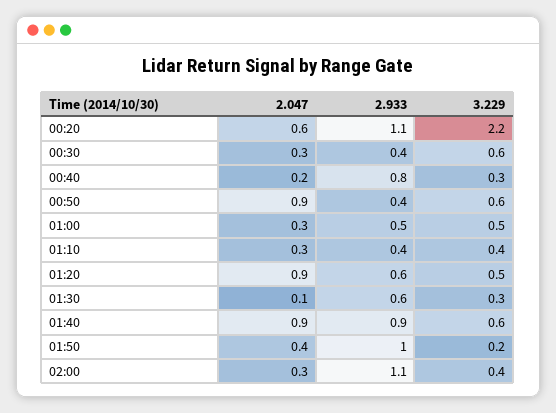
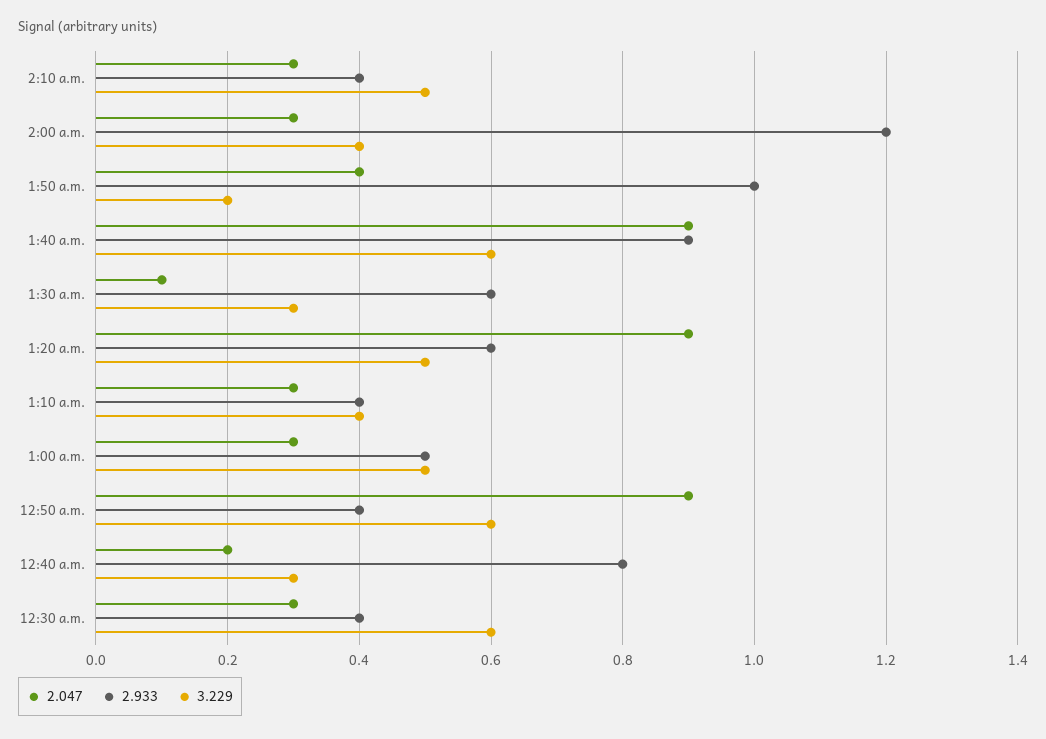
2.047, 00:20: 0.6 -> none
2.933, 00:20: 1.1 -> none
3.229, 00:20: 2.2 -> none
2.933, 02:00: 1.1 -> 1.2
2.047, 2:10 a.m.: none -> 0.3
2.933, 2:10 a.m.: none -> 0.4
3.229, 2:10 a.m.: none -> 0.5

